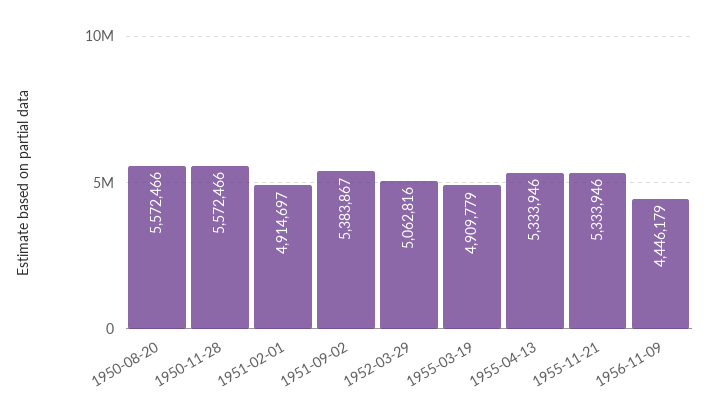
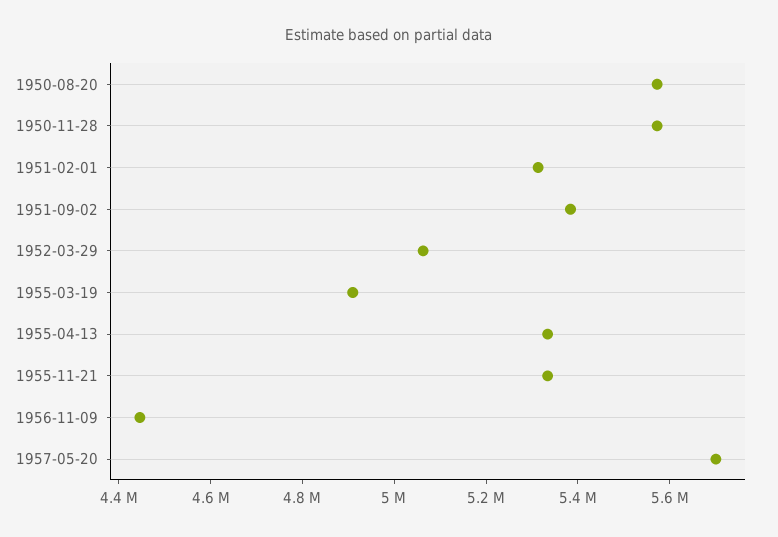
1951-02-01: 4914697 -> 5300000
1957-05-20: none -> 5700000

